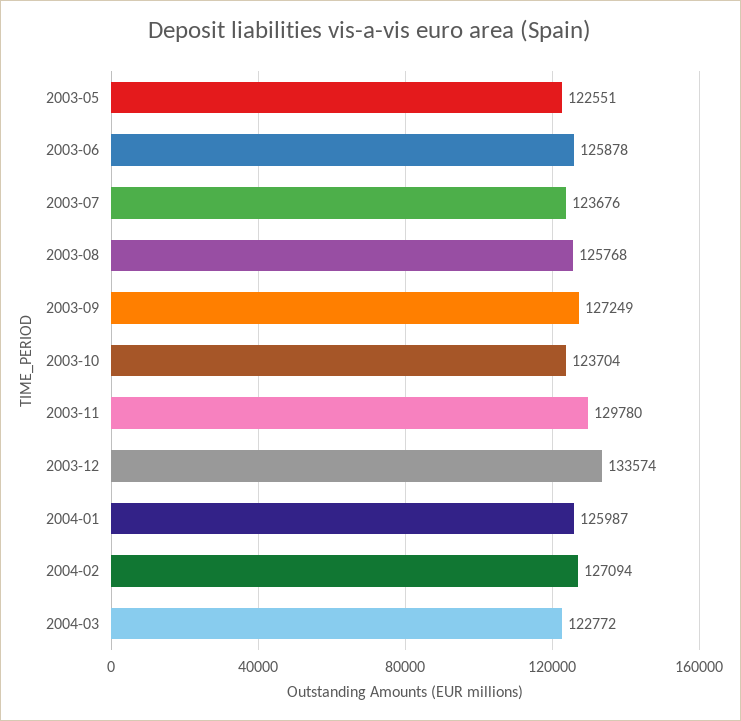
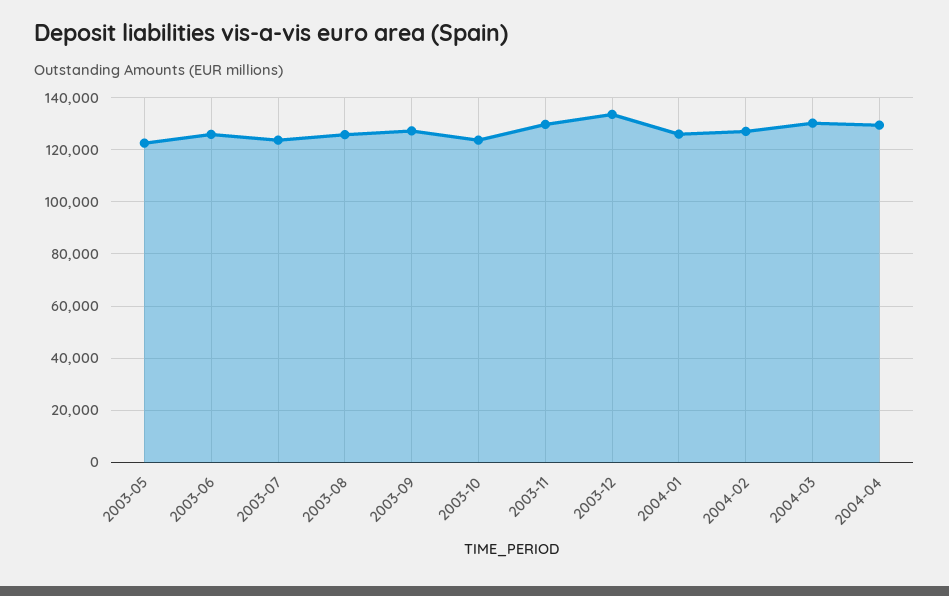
2004-03: 122772 -> 130000
2004-04: none -> 130000

